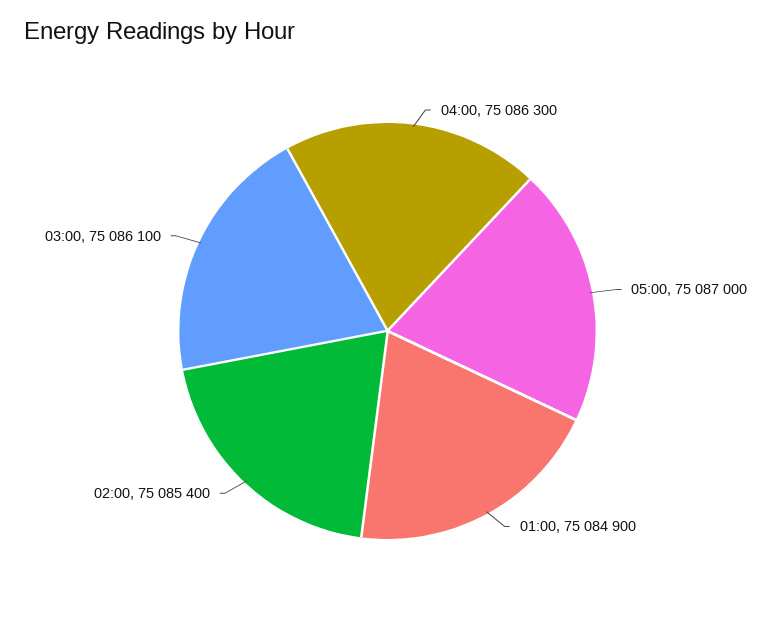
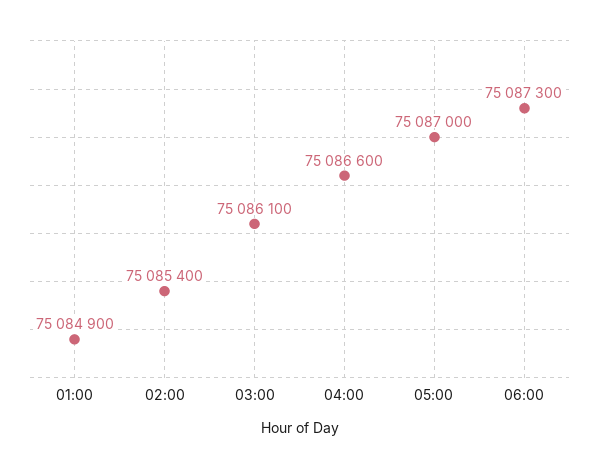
04:00: 75086300 -> 75086600
06:00: none -> 75087300

